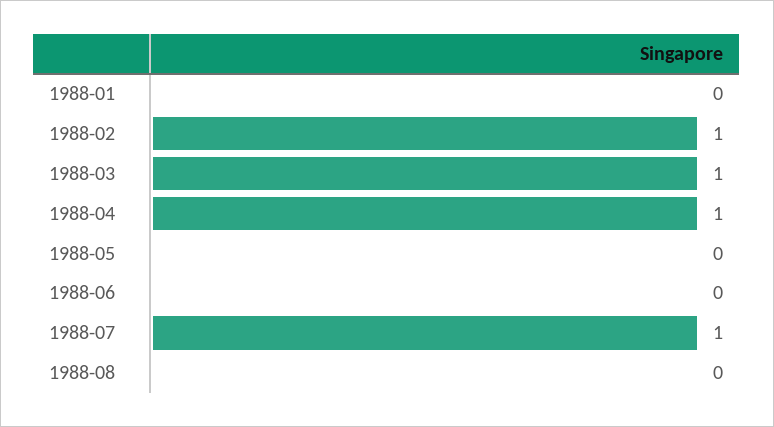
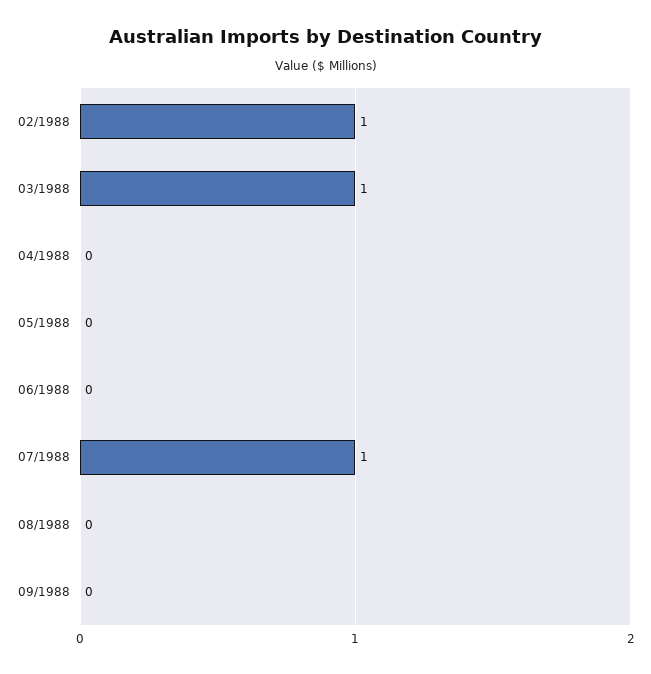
1988-01: 0 -> none
1988-04: 1 -> 0
09/1988: none -> 0

